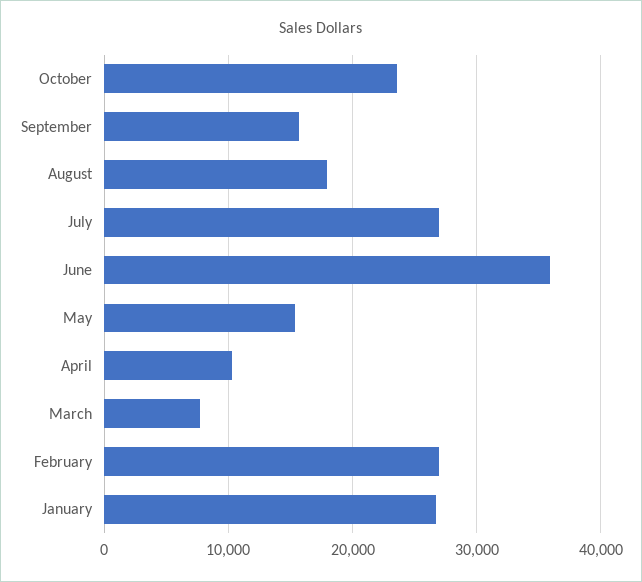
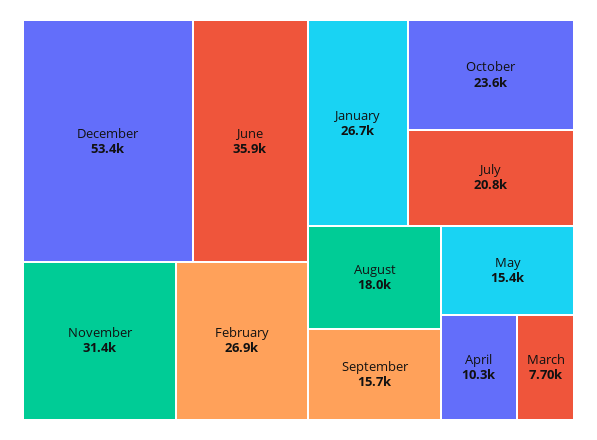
July: 27000 -> 20800
December: none -> 53400
November: none -> 31400

